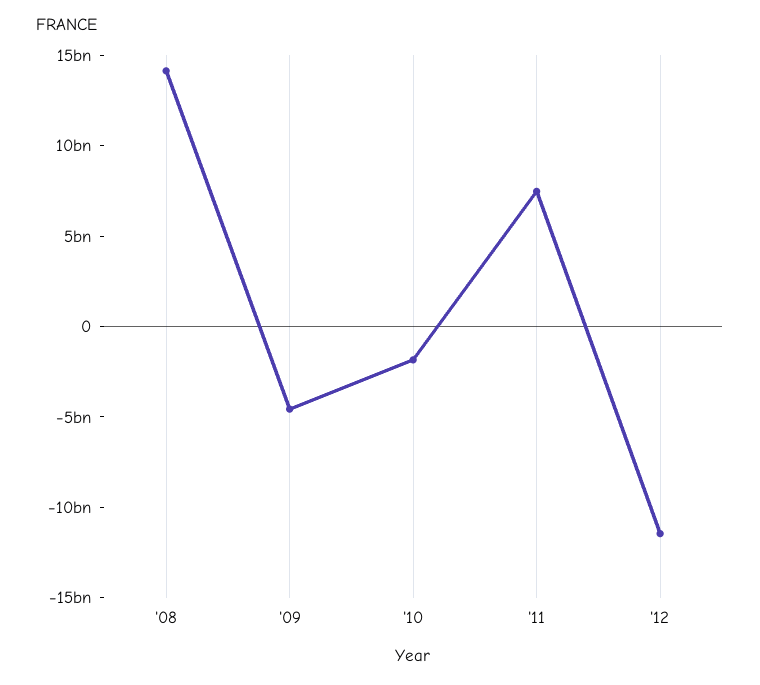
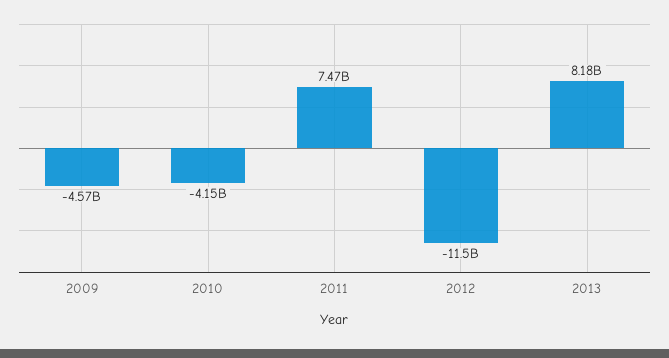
'08: 14000000000 -> none
'10: -2000000000 -> -4150000000
2013: none -> 8180000000

